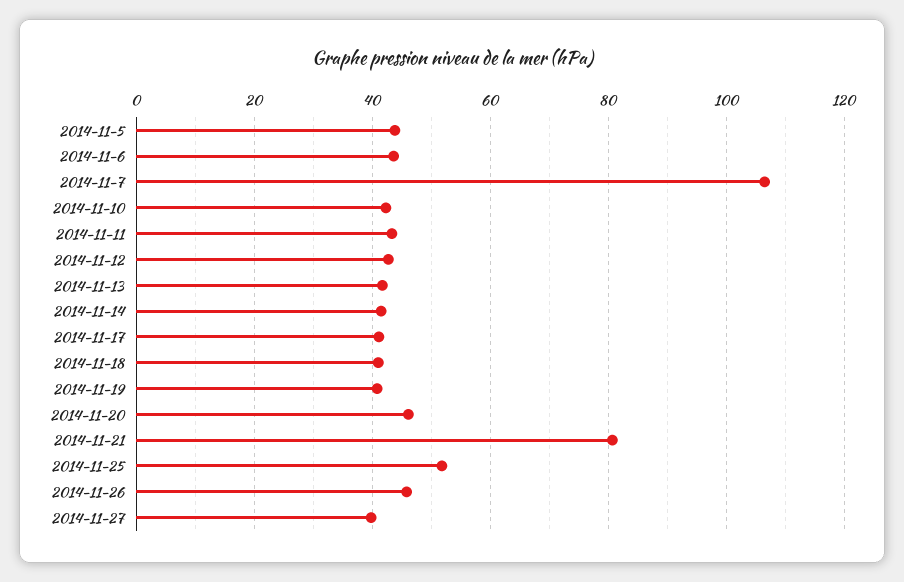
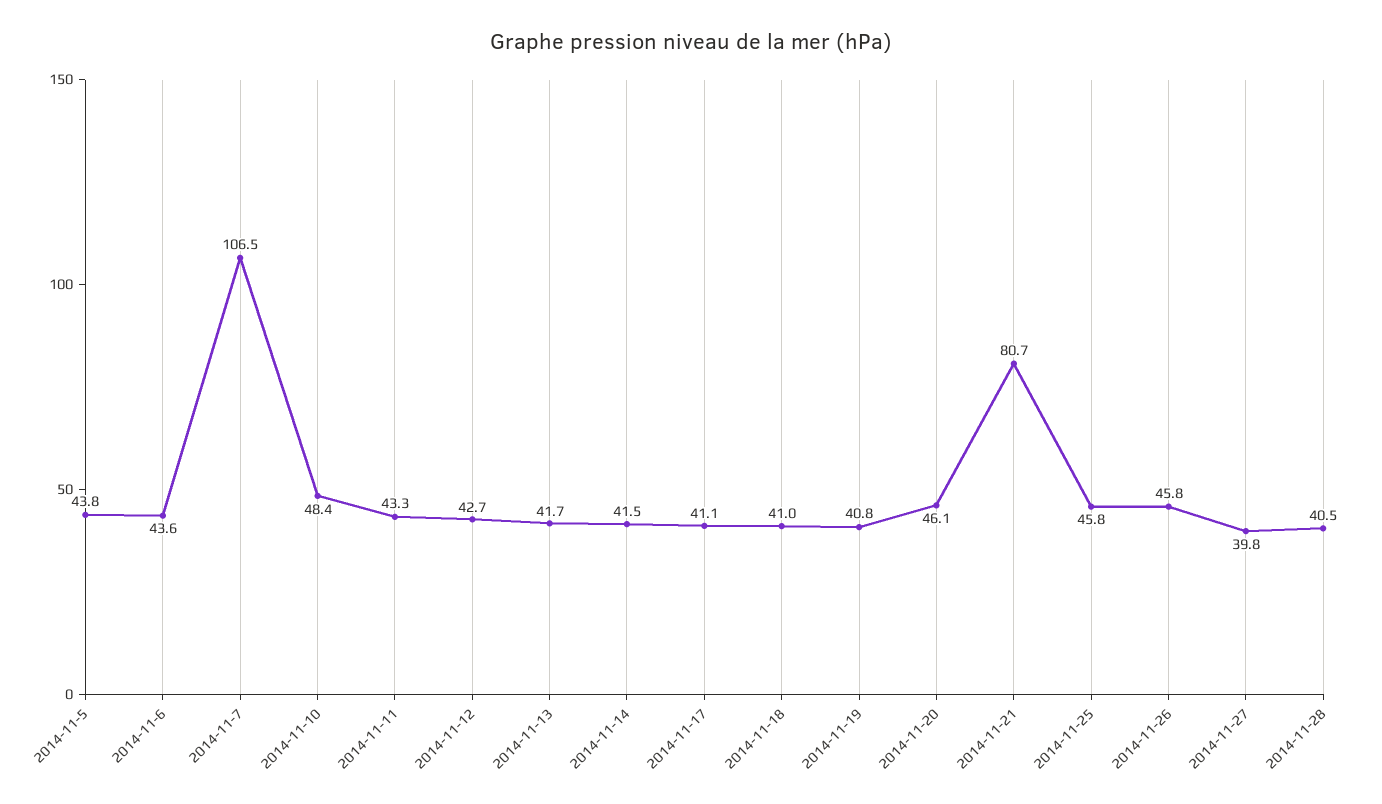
2014-11-10: 42 -> 48.4
2014-11-25: 52 -> 45.8
2014-11-28: none -> 40.5

